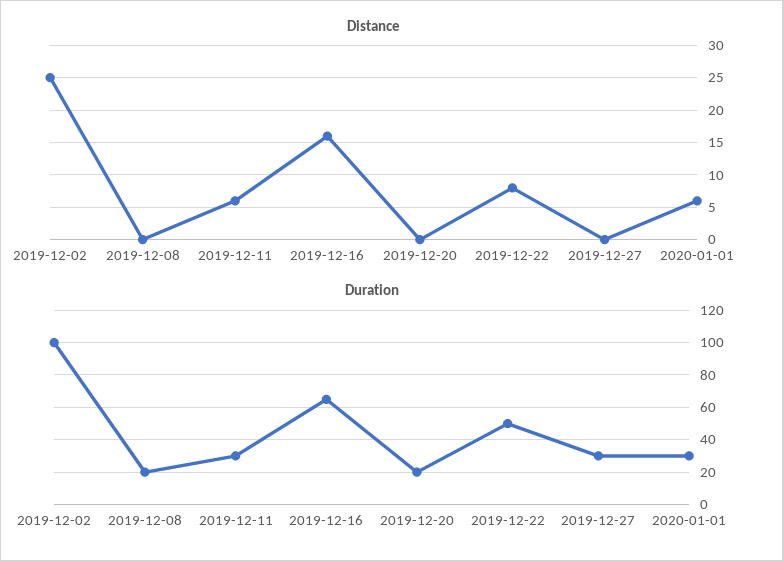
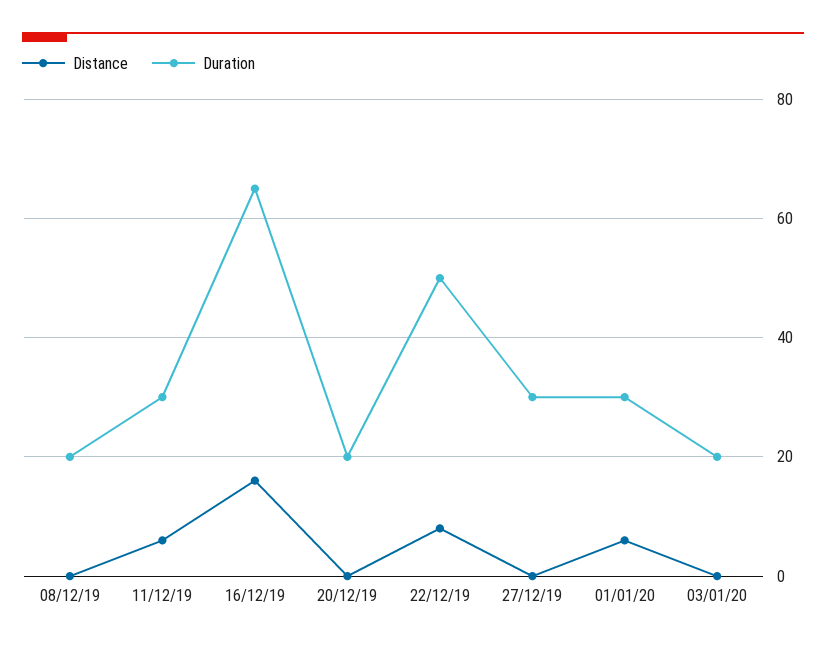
Distance, 2019-12-02: 25 -> none
Duration, 2019-12-02: 100 -> none
Distance, 03/01/20: none -> 0
Duration, 03/01/20: none -> 20

